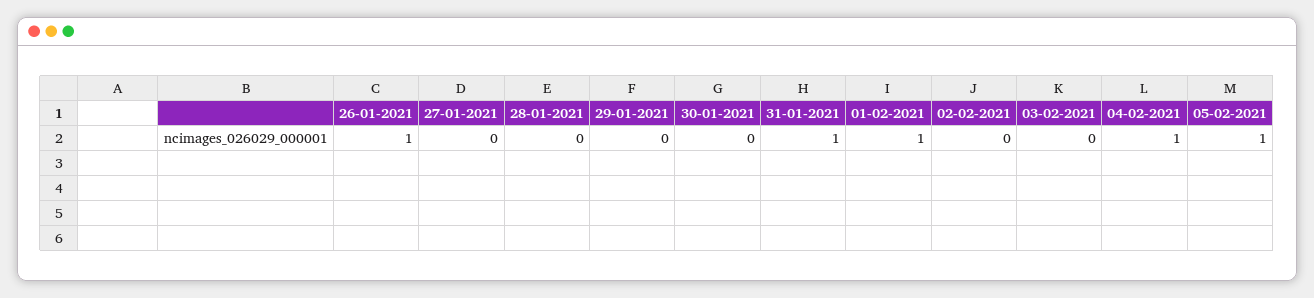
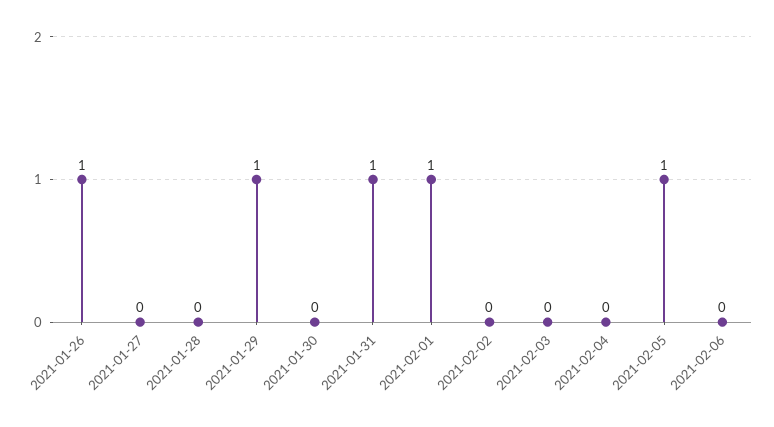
29-01-2021: 0 -> 1
04-02-2021: 1 -> 0
2021-02-06: none -> 0

